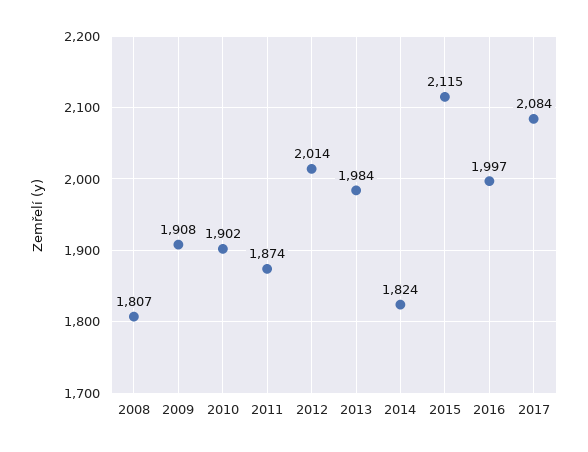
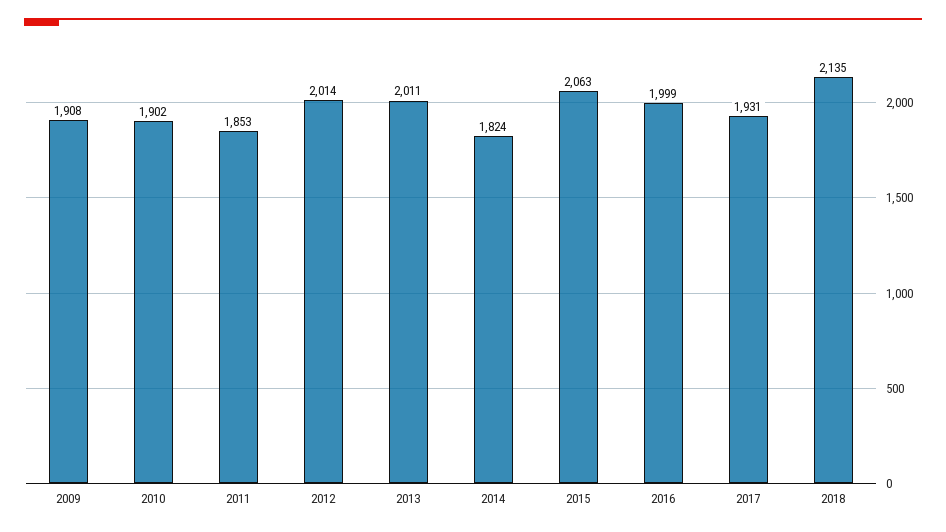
2008: 1807 -> none
2011: 1874 -> 1853
2013: 1984 -> 2011
2015: 2115 -> 2063
2016: 1997 -> 1999
2017: 2084 -> 1931
2018: none -> 2135

